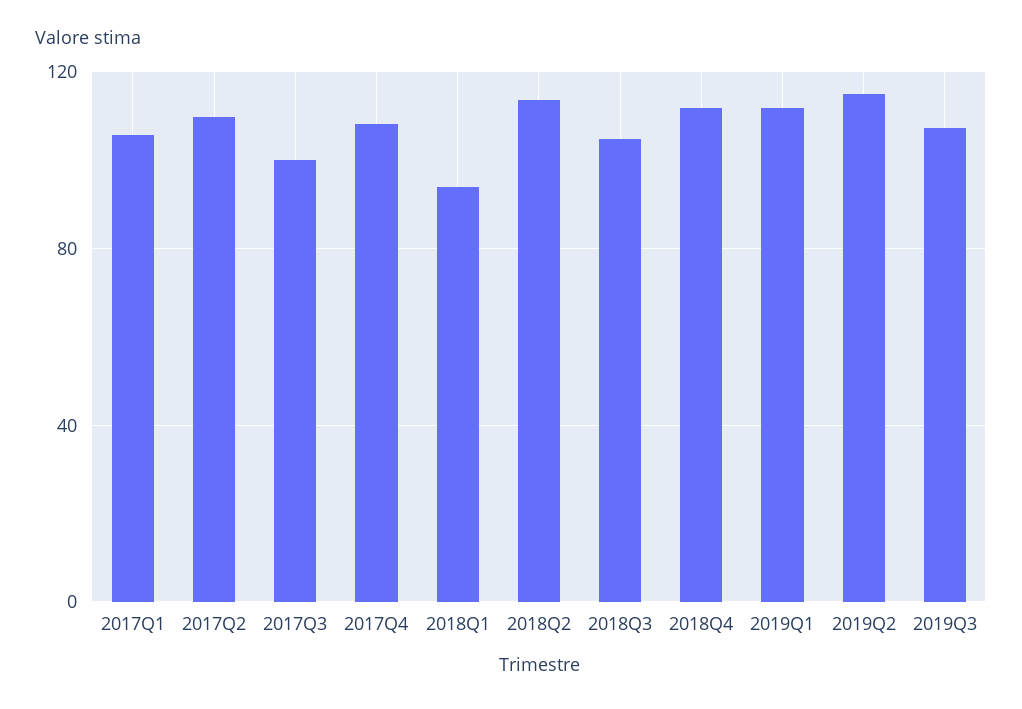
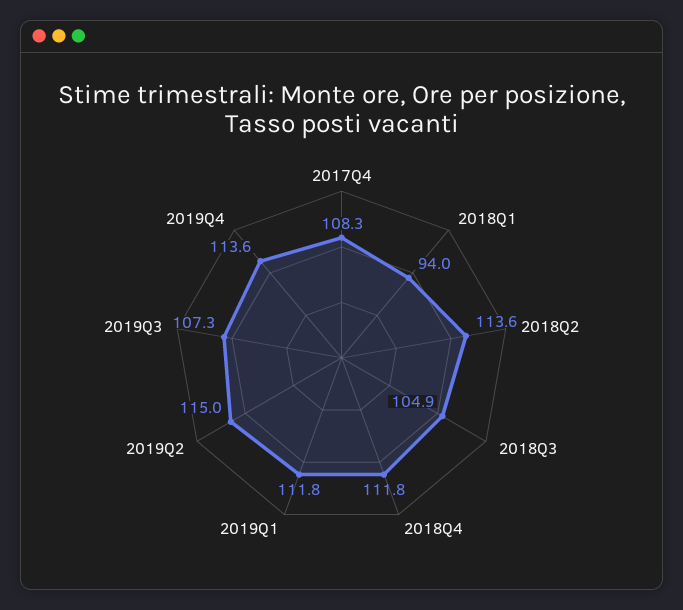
2017Q1: 105 -> none
2017Q2: 110 -> none
2017Q3: 100 -> none
2019Q4: none -> 113.6

